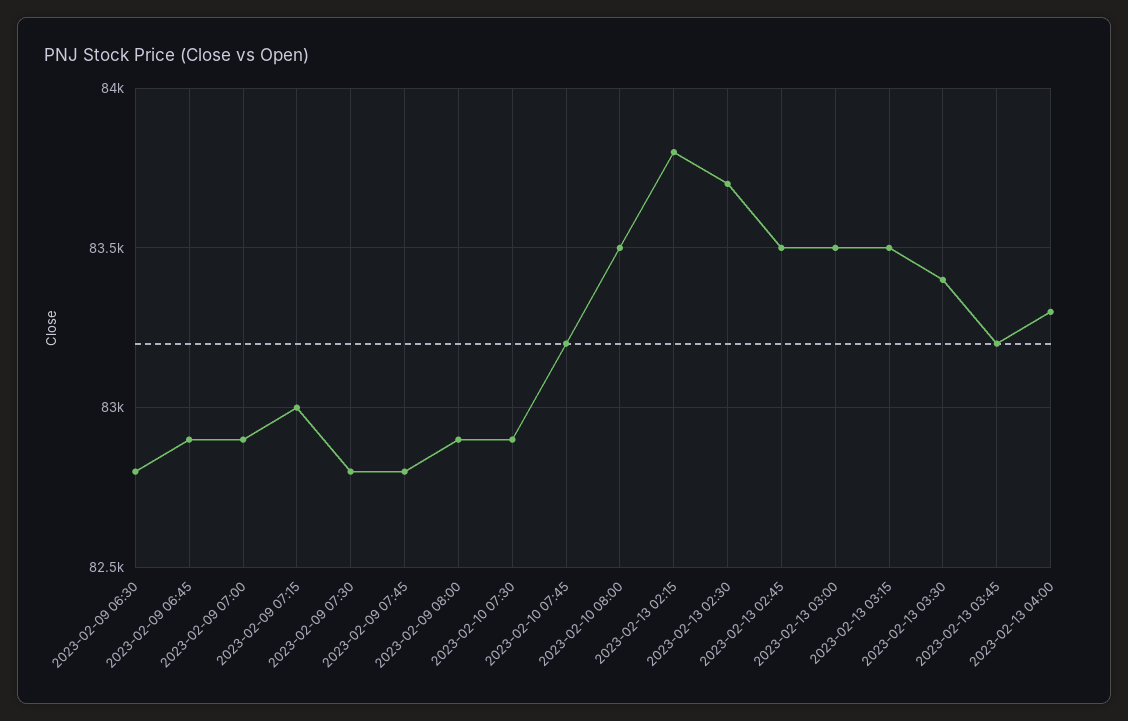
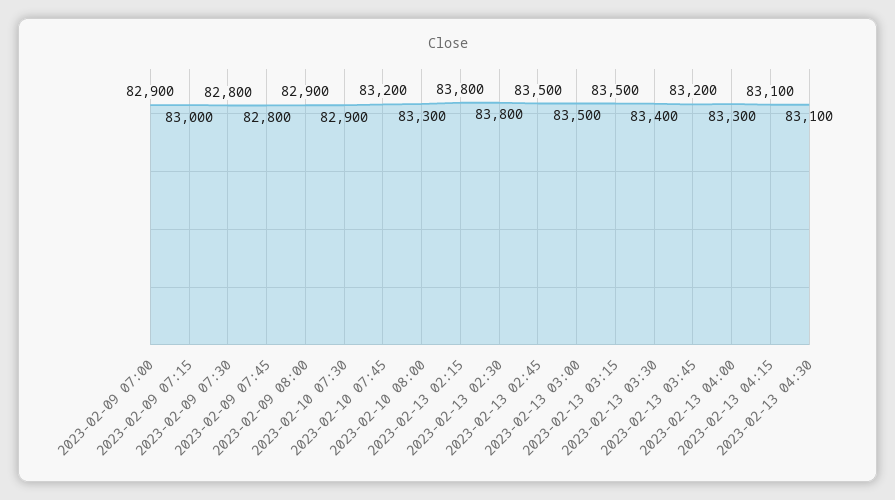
2023-02-09 06:30: 82800 -> none
2023-02-09 06:45: 82900 -> none
2023-02-10 08:00: 83500 -> 83300
2023-02-13 02:30: 83700 -> 83800
2023-02-13 04:15: none -> 83100
2023-02-13 04:30: none -> 83100

